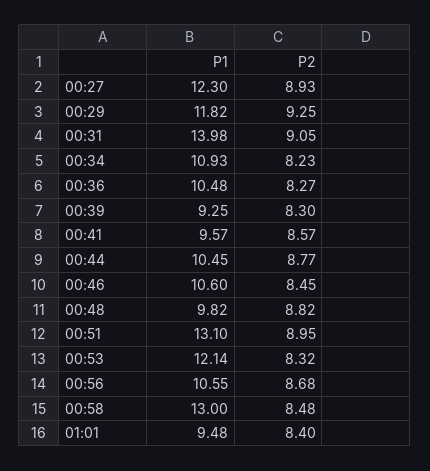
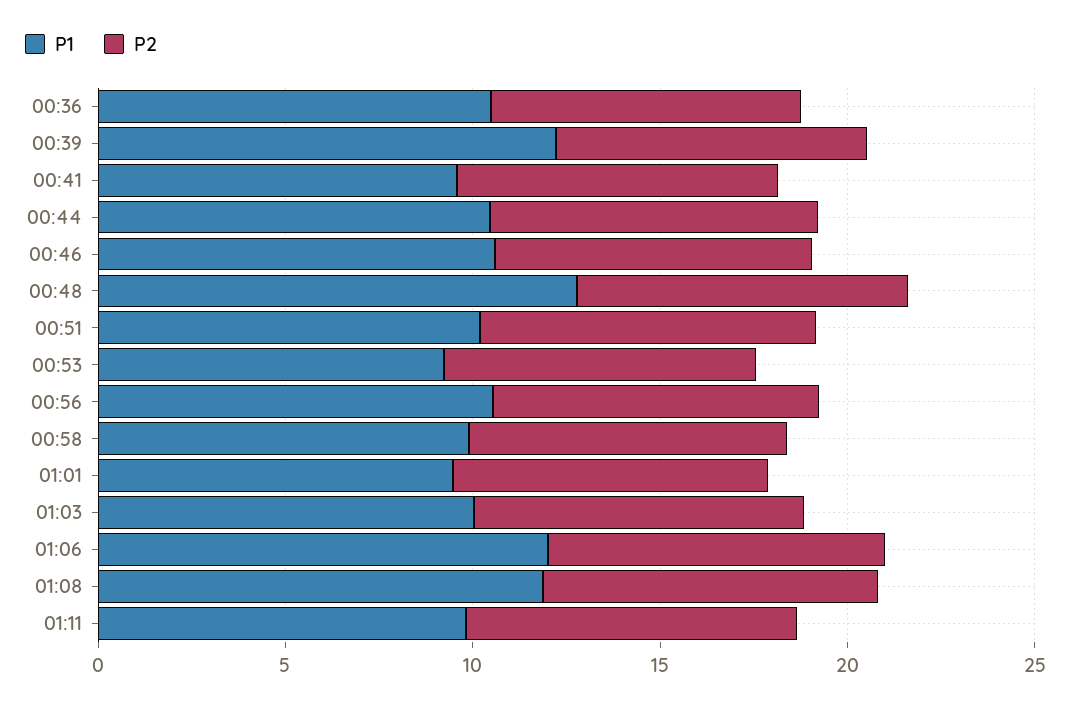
P1, 00:27: 12.3 -> none
P2, 00:27: 8.93 -> none
P1, 00:29: 11.82 -> none
P2, 00:29: 9.25 -> none
P1, 00:31: 13.98 -> none
P2, 00:31: 9.05 -> none
P1, 00:34: 10.93 -> none
P2, 00:34: 8.23 -> none
P1, 00:39: 9.25 -> 12
P1, 00:48: 9.82 -> 13
P1, 00:51: 13.1 -> 10
P1, 00:53: 12.14 -> 9
P1, 00:58: 13 -> 10
P1, 01:03: none -> 10
P2, 01:03: none -> 9
P1, 01:06: none -> 12
P2, 01:06: none -> 9
P1, 01:08: none -> 12
P2, 01:08: none -> 9
P1, 01:11: none -> 10
P2, 01:11: none -> 9

